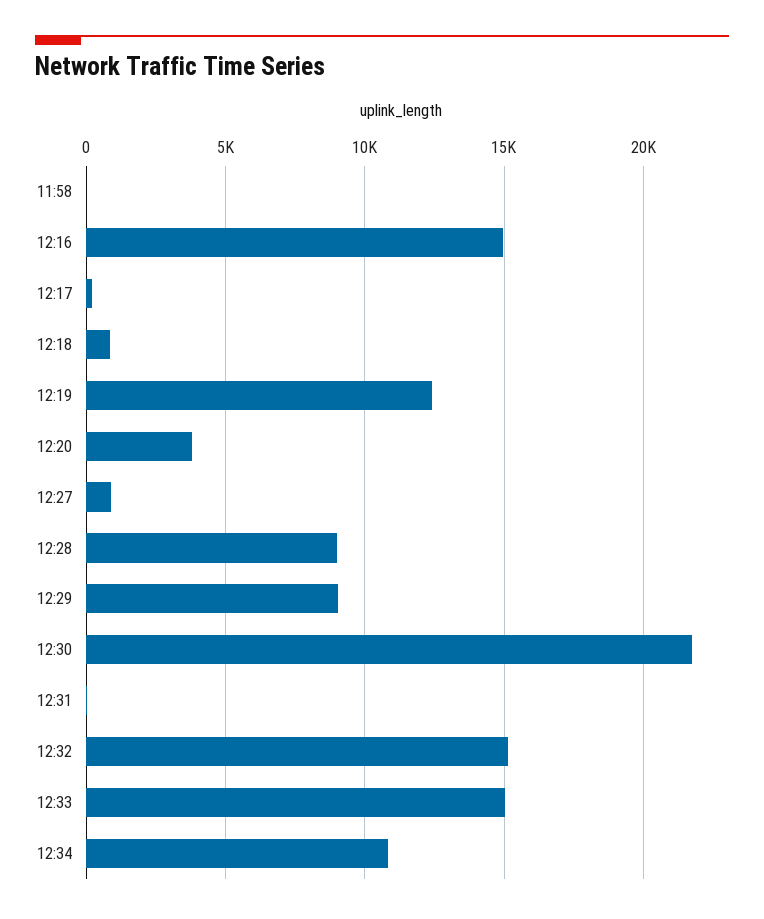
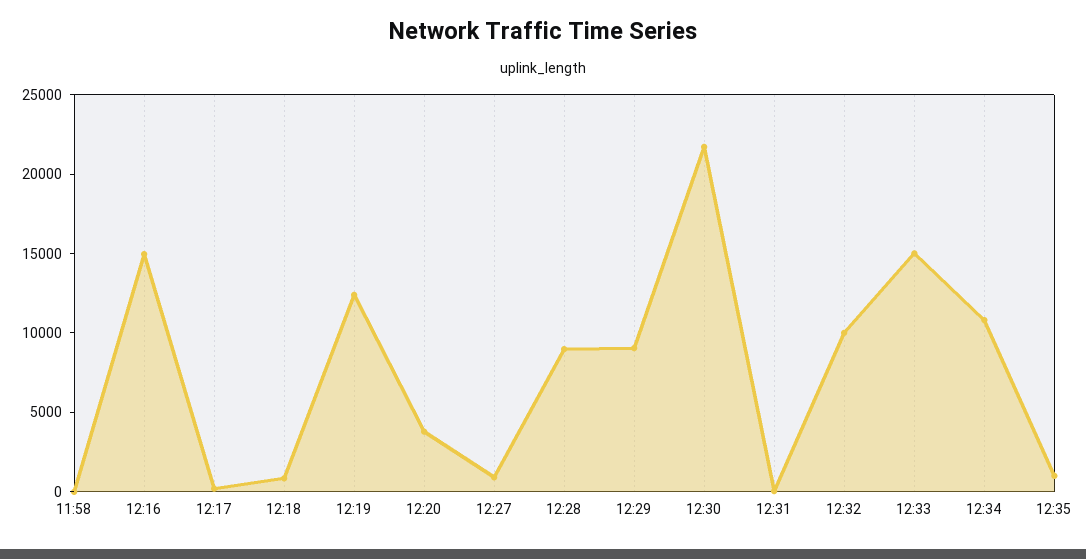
12:32: 15000 -> 10000
12:35: none -> 1000

